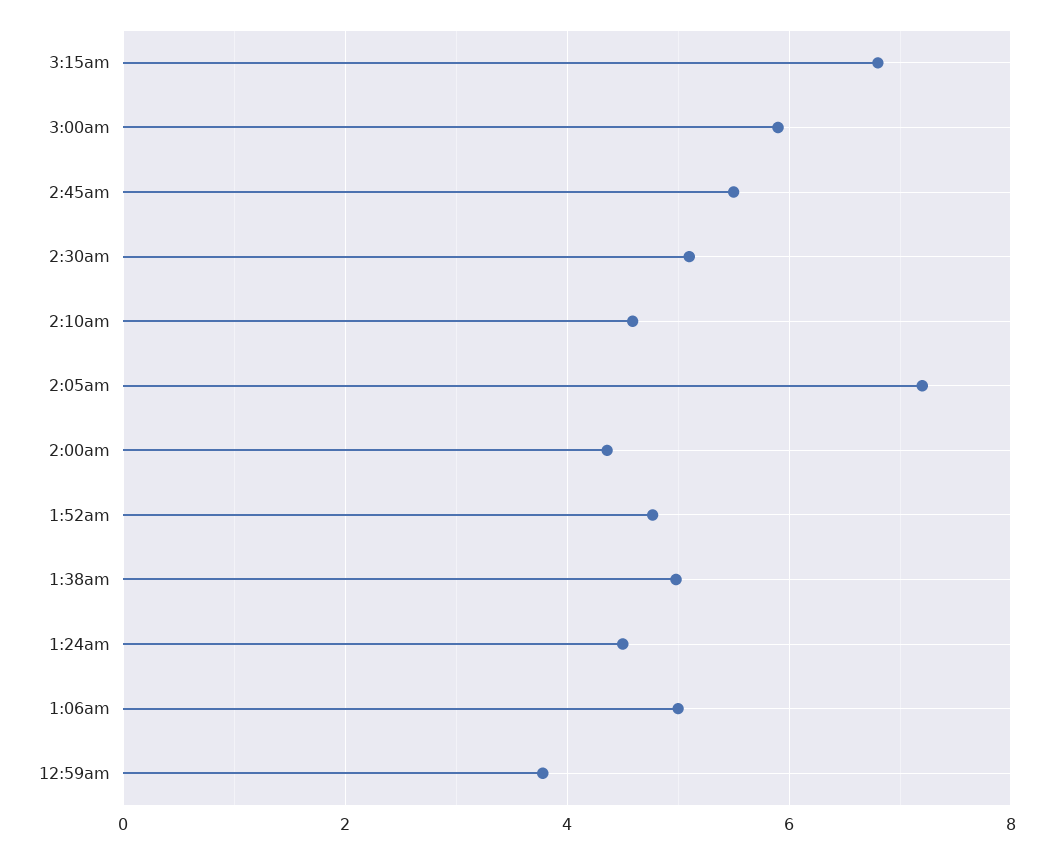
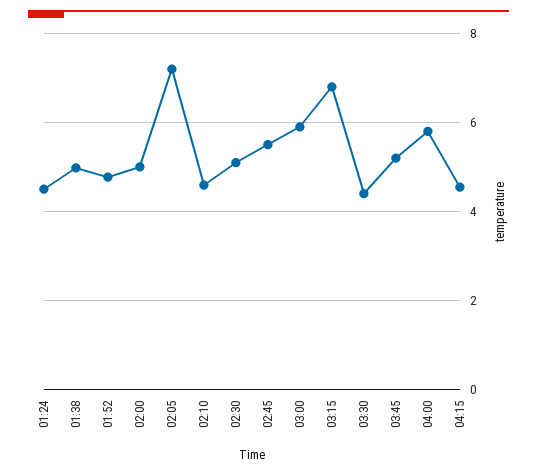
2:00am: 4.4 -> 5
1:06am: 5 -> none
12:59am: 3.8 -> none
03:30: none -> 4.4
03:45: none -> 5.2
04:00: none -> 5.8
04:15: none -> 4.6

